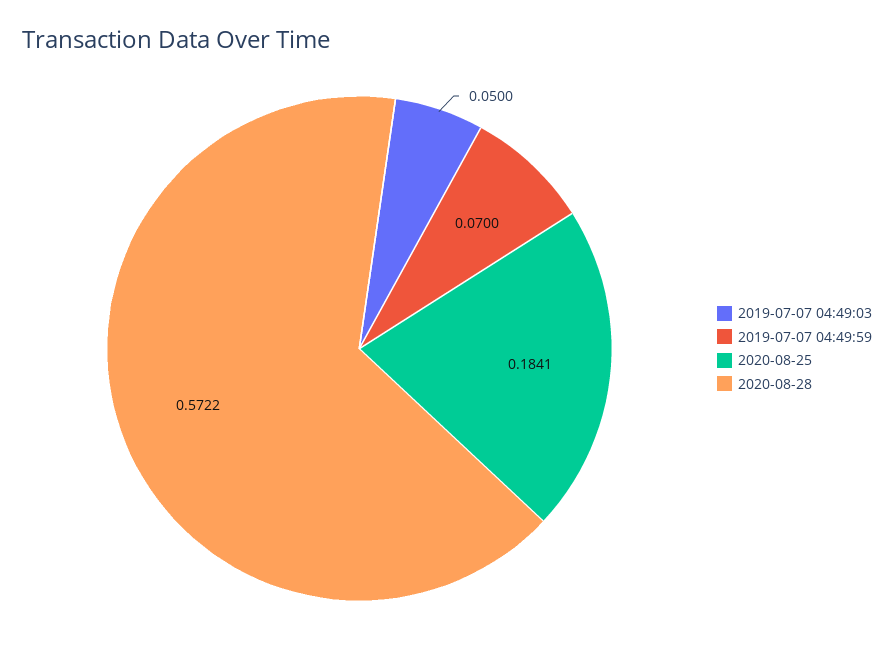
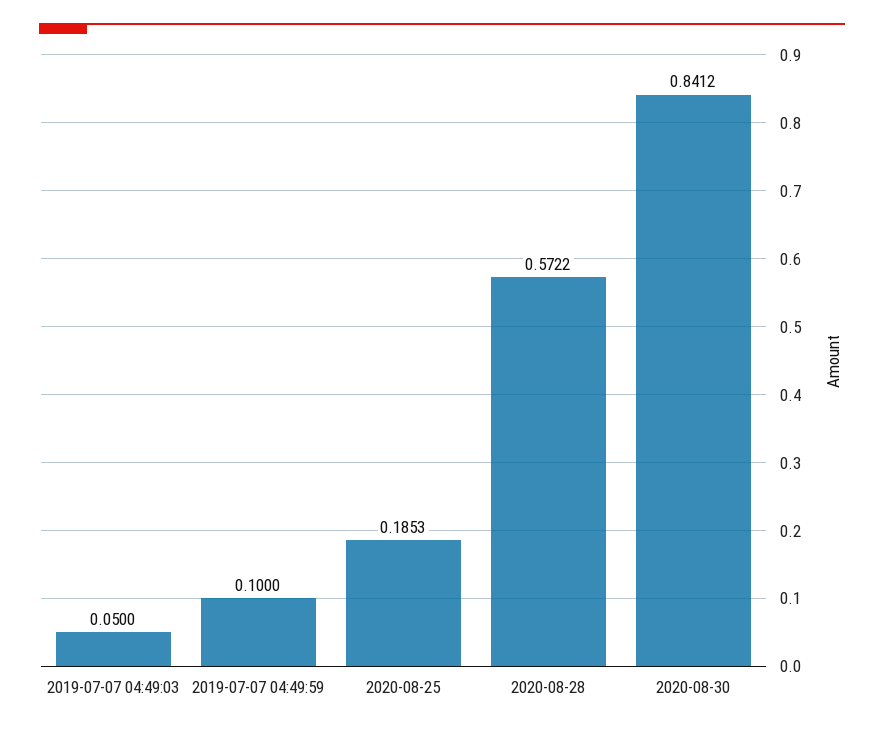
2019-07-07 04:49:59: 0.07 -> 0.1
2020-08-25: 0.1841 -> 0.1853
2020-08-30: none -> 0.8412

